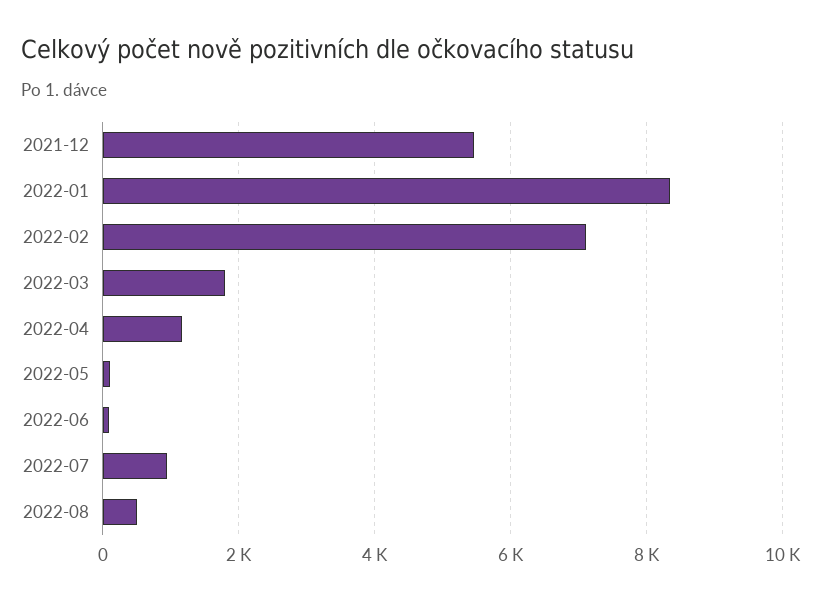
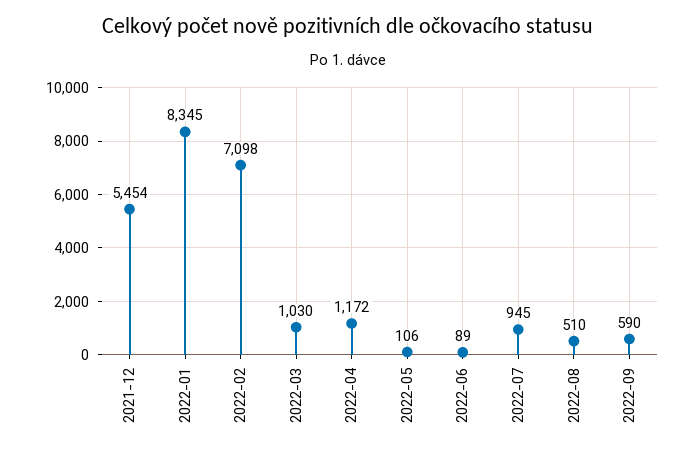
2022-03: 1800 -> 1030
2022-09: none -> 590

